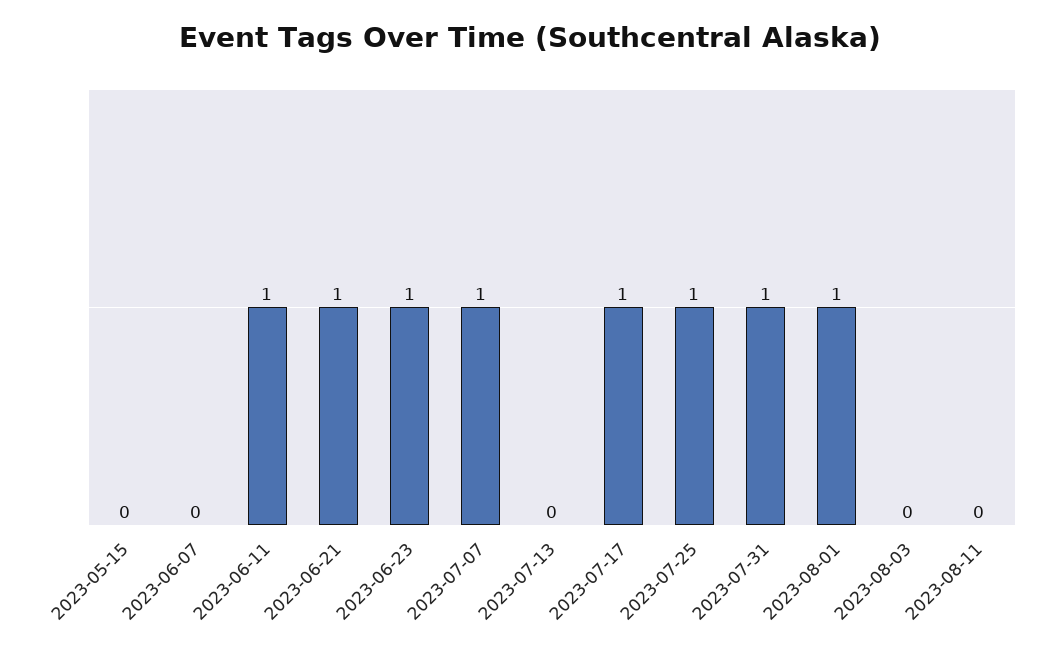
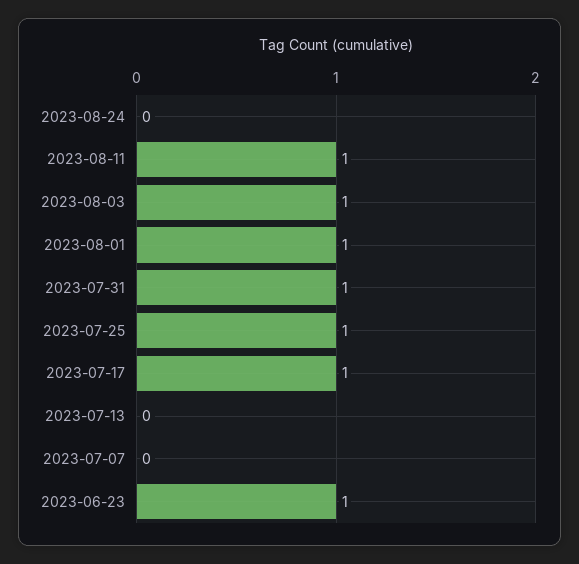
2023-05-15: 0 -> none
2023-06-07: 0 -> none
2023-06-11: 1 -> none
2023-06-21: 1 -> none
2023-07-07: 1 -> 0
2023-08-03: 0 -> 1
2023-08-11: 0 -> 1
2023-08-24: none -> 0

